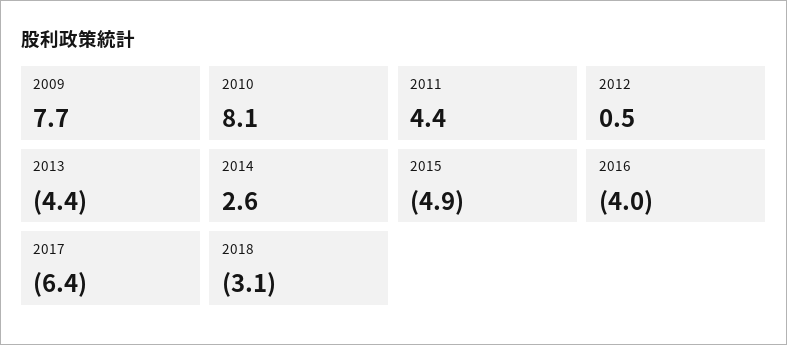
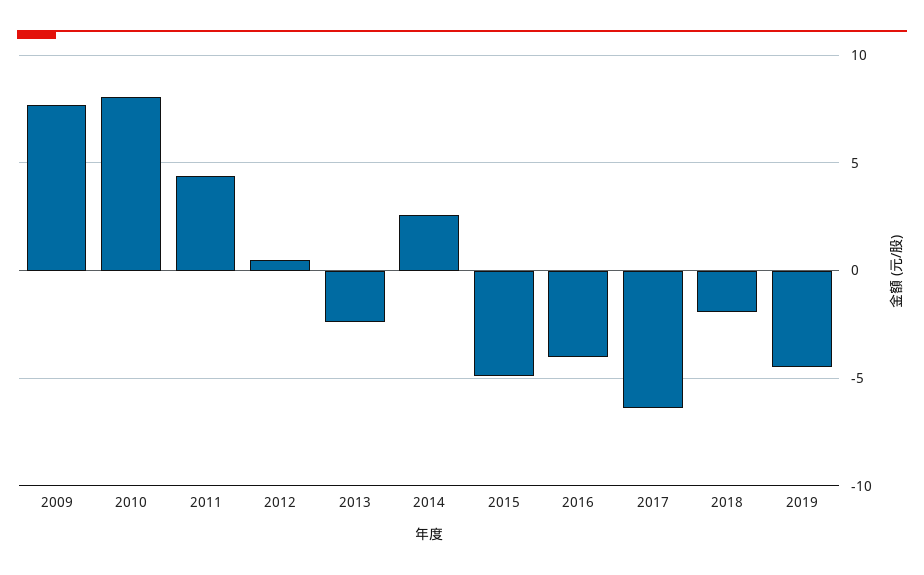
2013: -4.4 -> -2.5
2018: -3.1 -> -2
2019: none -> -4.5

